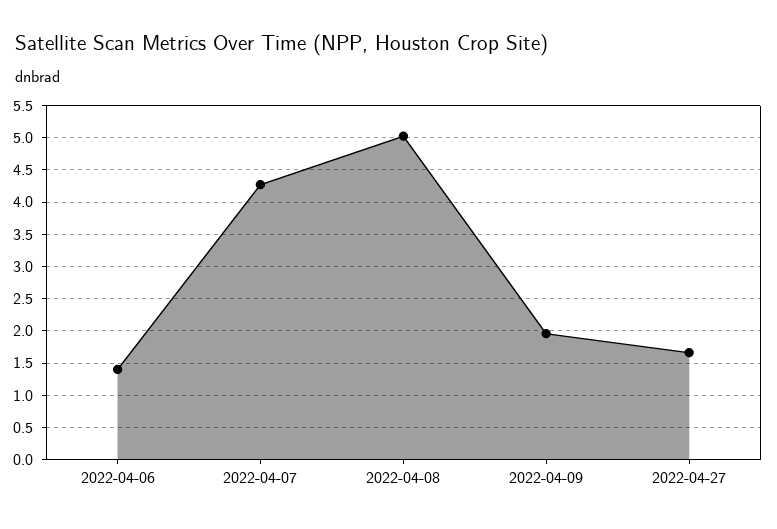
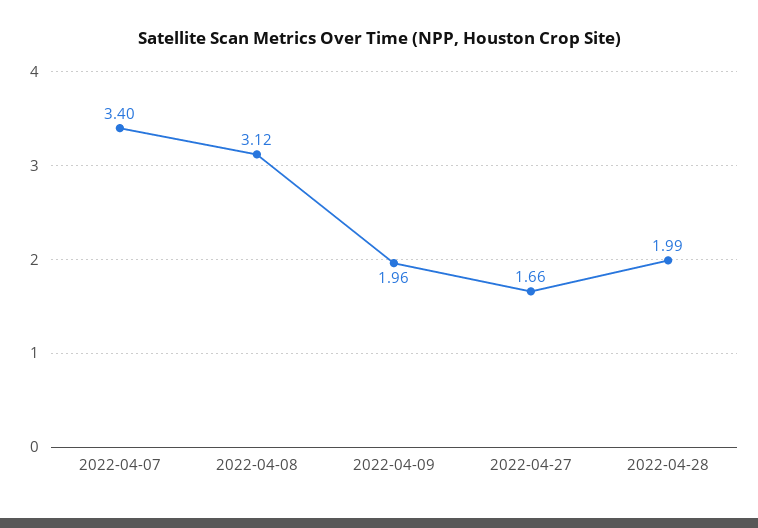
2022-04-06: 1.4 -> none
2022-04-07: 4.3 -> 3.4
2022-04-08: 5 -> 3.12
2022-04-28: none -> 1.99

